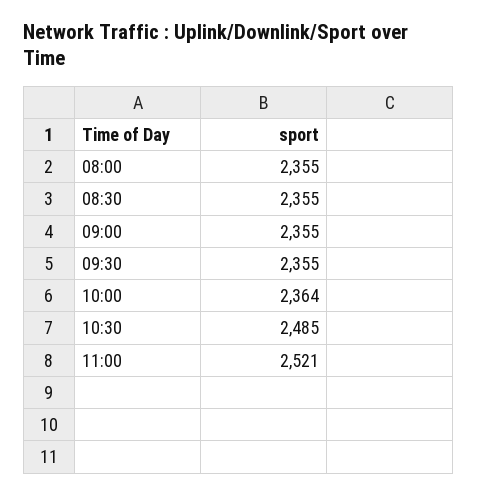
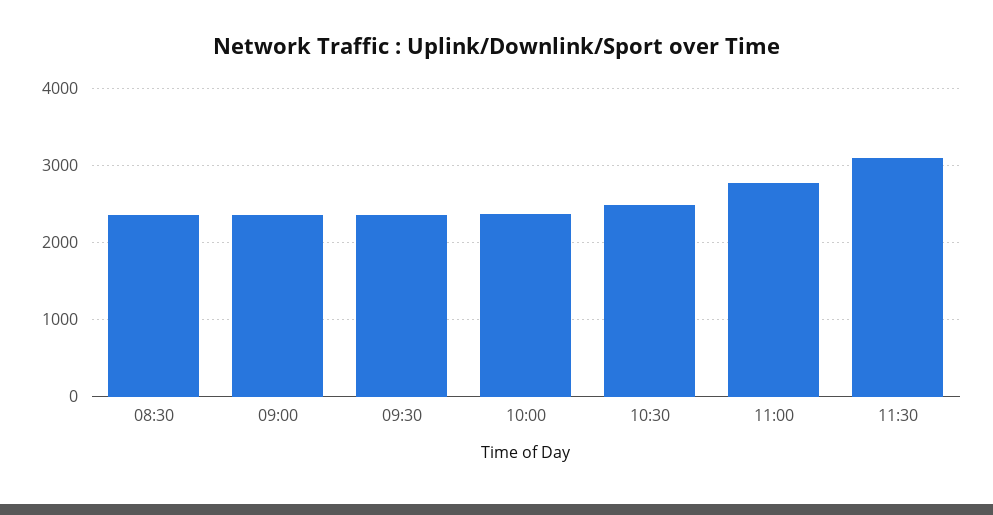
08:00: 2355 -> none
11:00: 2521 -> 2800
11:30: none -> 3100

